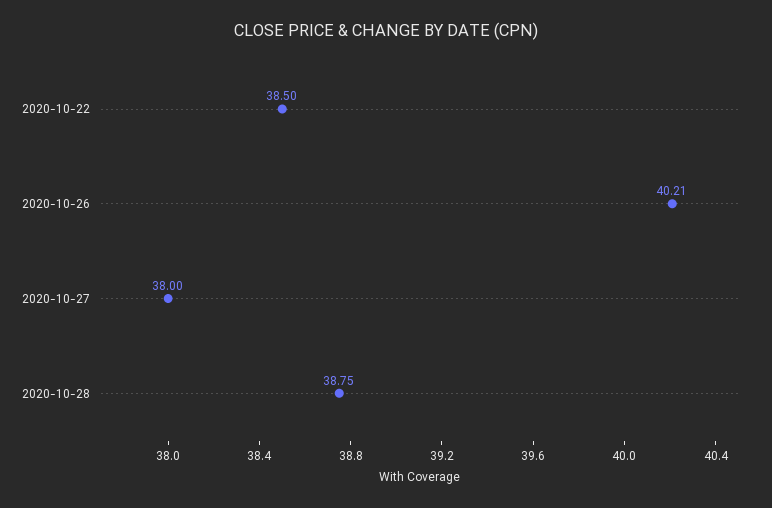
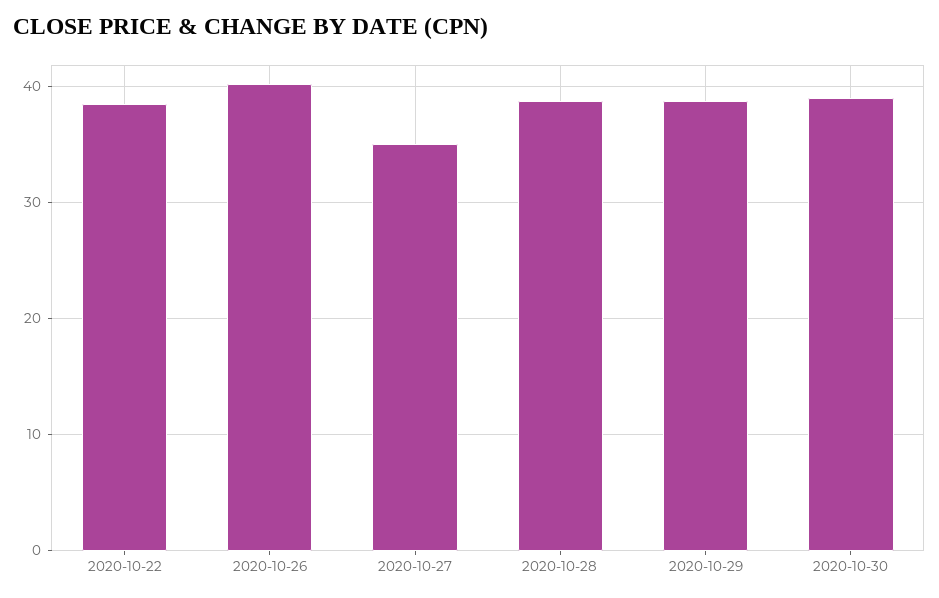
2020-10-27: 38 -> 35
2020-10-29: none -> 39
2020-10-30: none -> 39

